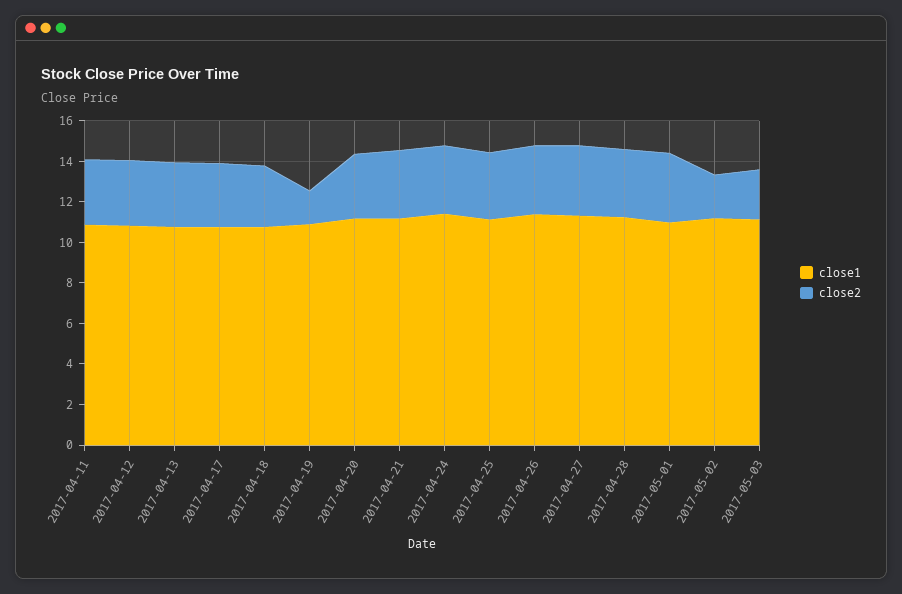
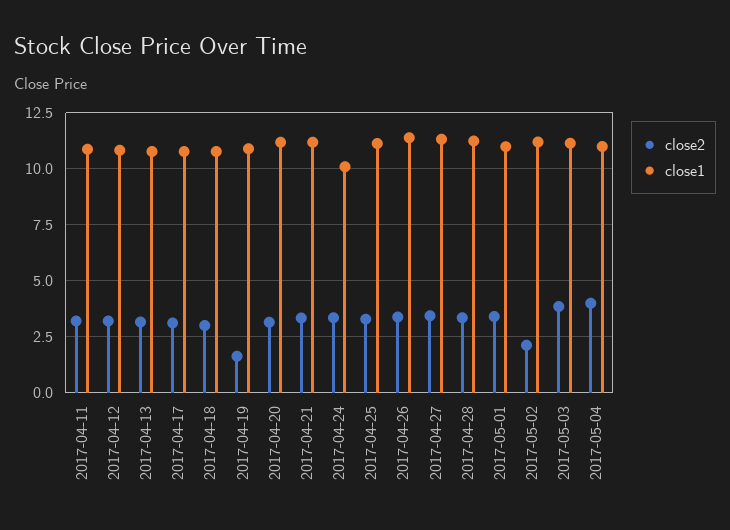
close1, 2017-04-24: 11.5 -> 10
close2, 2017-05-03: 2.5 -> 4
close2, 2017-05-04: none -> 4
close1, 2017-05-04: none -> 11

